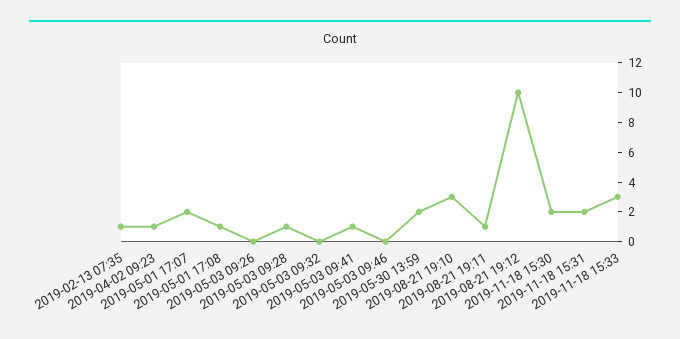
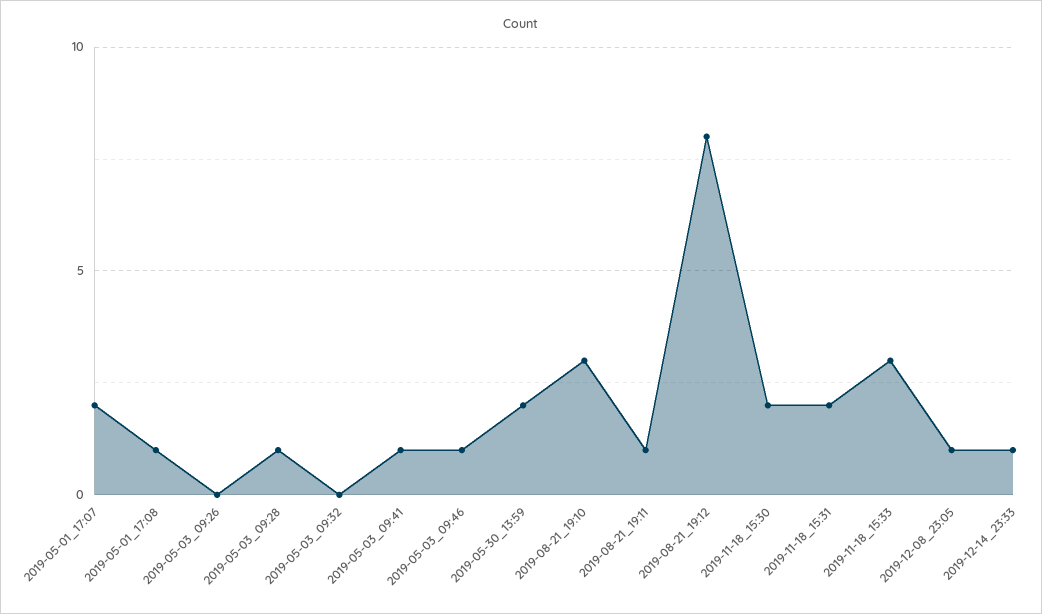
2019-02-13 07:35: 1 -> none
2019-04-02 09:23: 1 -> none
2019-05-03 09:46: 0 -> 1
2019-08-21 19:12: 10 -> 8
2019-12-08_23:05: none -> 1
2019-12-14_23:33: none -> 1

